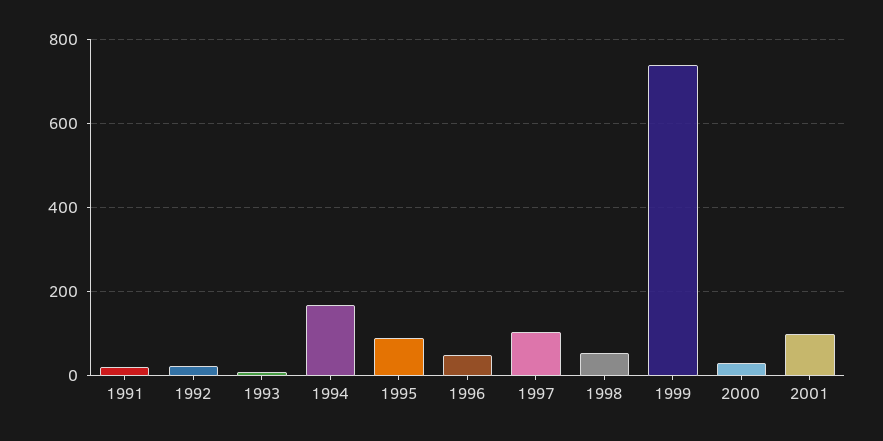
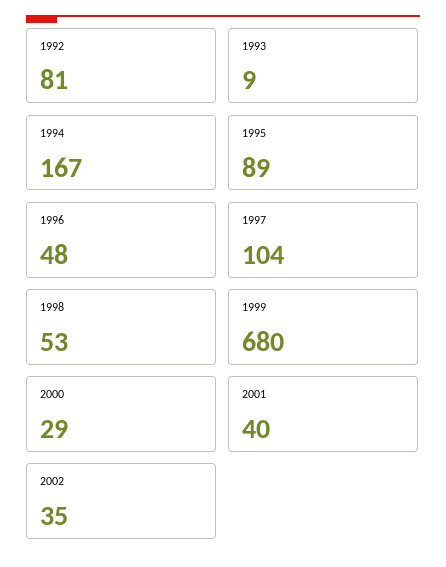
1991: 20 -> none
1992: 20 -> 81
1999: 740 -> 680
2001: 100 -> 40
2002: none -> 35

